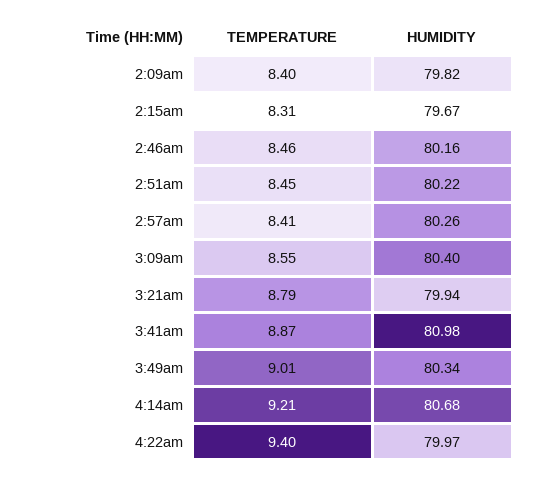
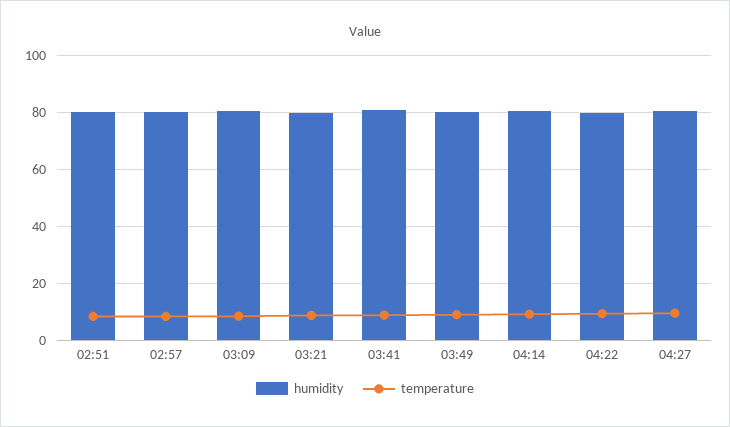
TEMPERATURE, 2:09am: 8.4 -> none
HUMIDITY, 2:09am: 79.82 -> none
TEMPERATURE, 2:15am: 8.31 -> none
HUMIDITY, 2:15am: 79.67 -> none
TEMPERATURE, 2:46am: 8.46 -> none
HUMIDITY, 2:46am: 80.16 -> none
HUMIDITY, 04:27: none -> 80
TEMPERATURE, 04:27: none -> 10

